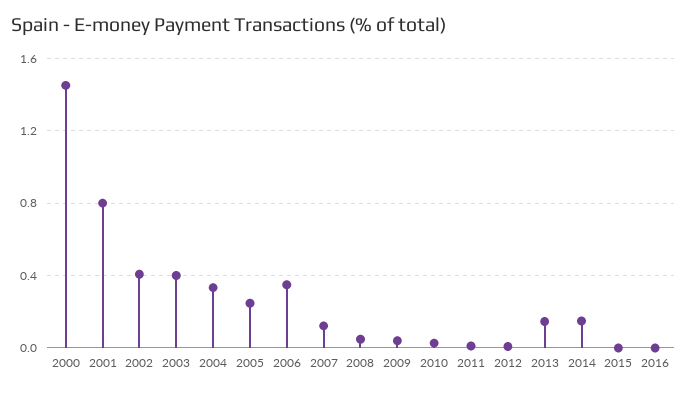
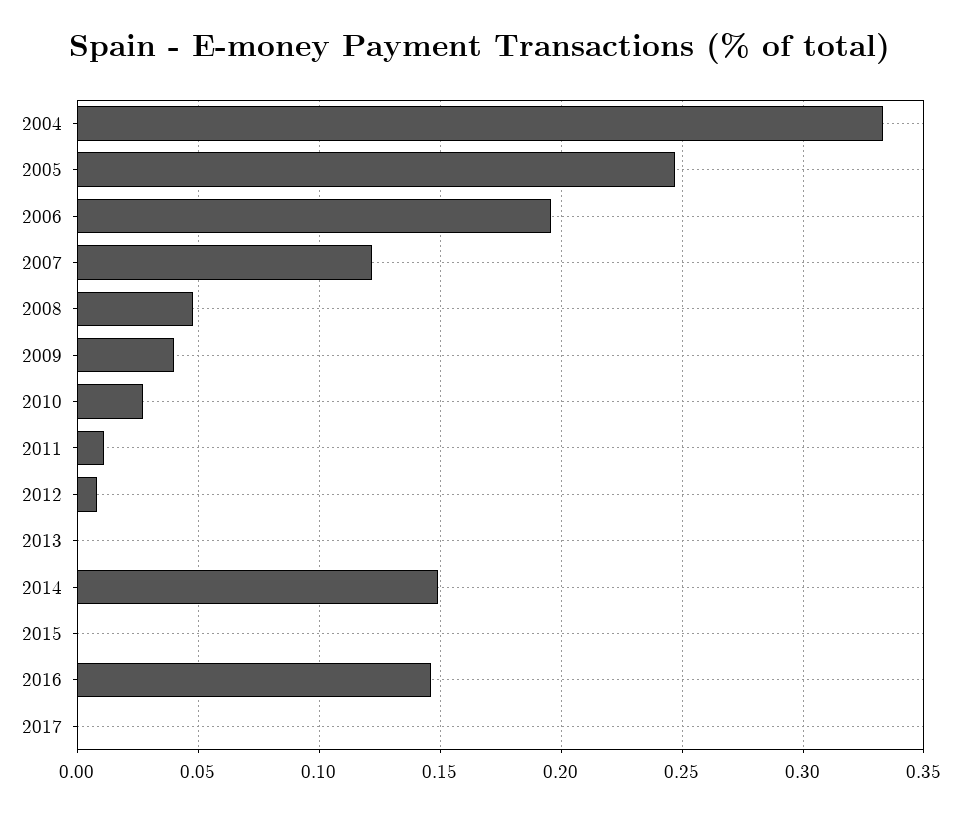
2000: 1.45 -> none
2001: 0.8 -> none
2002: 0.4 -> none
2003: 0.4 -> none
2006: 0.35 -> 0.195
2013: 0.15 -> 0
2016: 0 -> 0.145
2017: none -> 0

